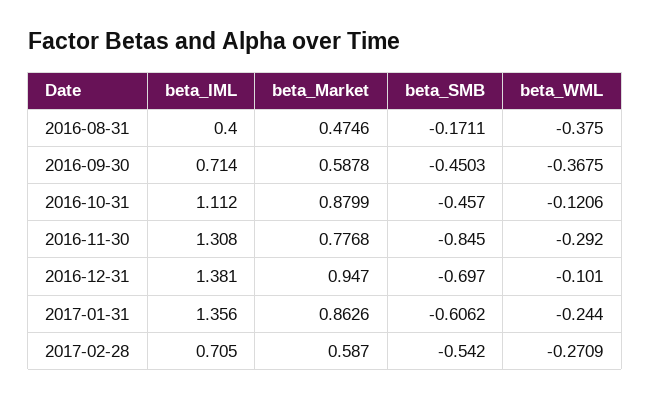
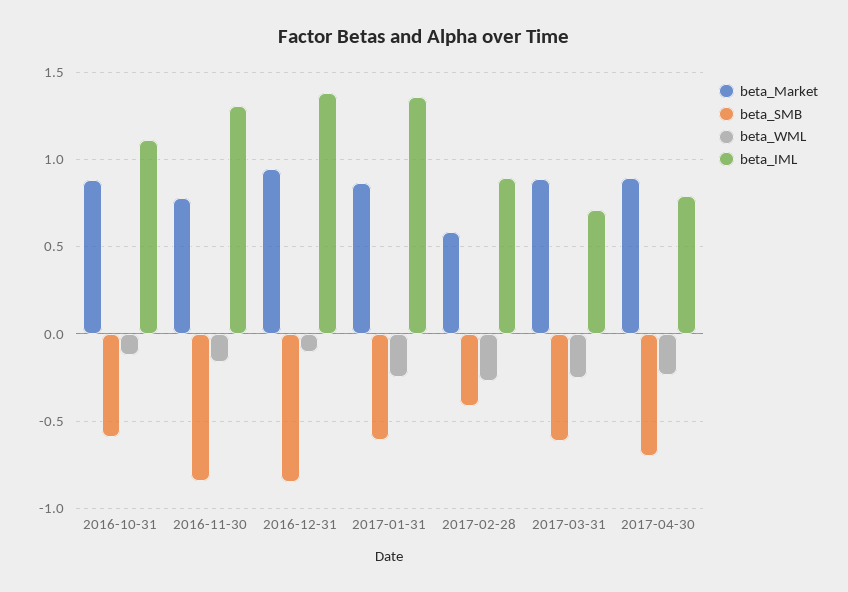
beta_IML, 2016-08-31: 0.4 -> none
beta_Market, 2016-08-31: 0.4746 -> none
beta_SMB, 2016-08-31: -0.1711 -> none
beta_WML, 2016-08-31: -0.375 -> none
beta_IML, 2016-09-30: 0.714 -> none
beta_Market, 2016-09-30: 0.5878 -> none
beta_SMB, 2016-09-30: -0.4503 -> none
beta_WML, 2016-09-30: -0.3675 -> none
beta_SMB, 2016-10-31: -0.457 -> -0.6
beta_WML, 2016-11-30: -0.292 -> -0.15
beta_SMB, 2016-12-31: -0.697 -> -0.85
beta_IML, 2017-02-28: 0.705 -> 0.9
beta_SMB, 2017-02-28: -0.542 -> -0.4
beta_Market, 2017-03-31: none -> 0.9
beta_SMB, 2017-03-31: none -> -0.6
beta_WML, 2017-03-31: none -> -0.25
beta_IML, 2017-03-31: none -> 0.7
beta_Market, 2017-04-30: none -> 0.9
beta_SMB, 2017-04-30: none -> -0.7
beta_WML, 2017-04-30: none -> -0.25
beta_IML, 2017-04-30: none -> 0.8

